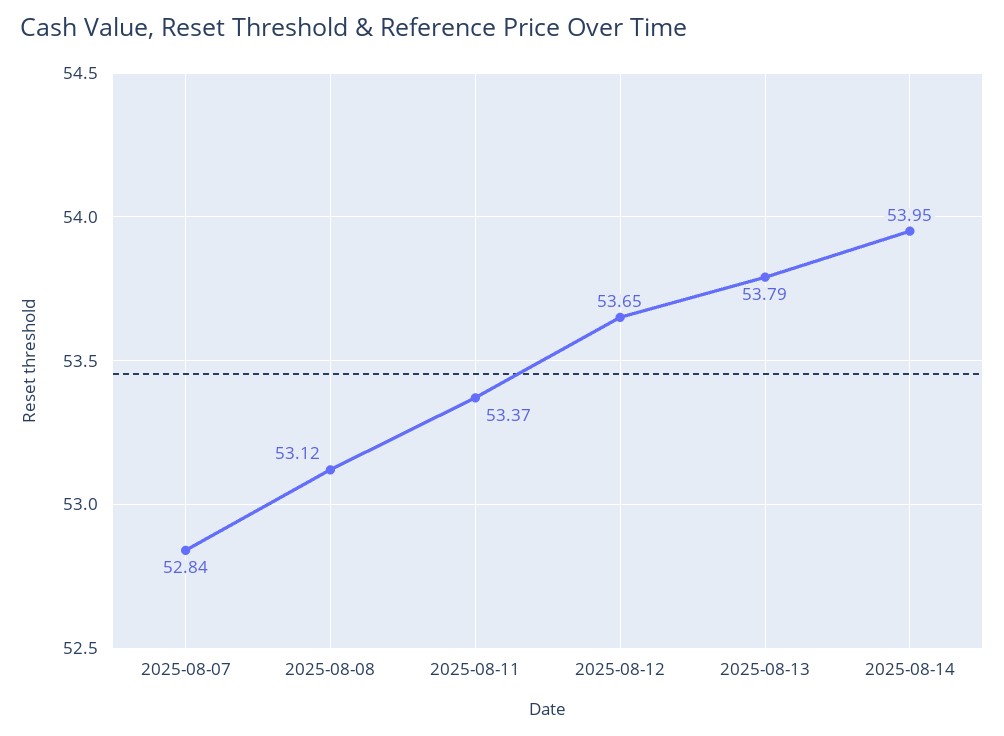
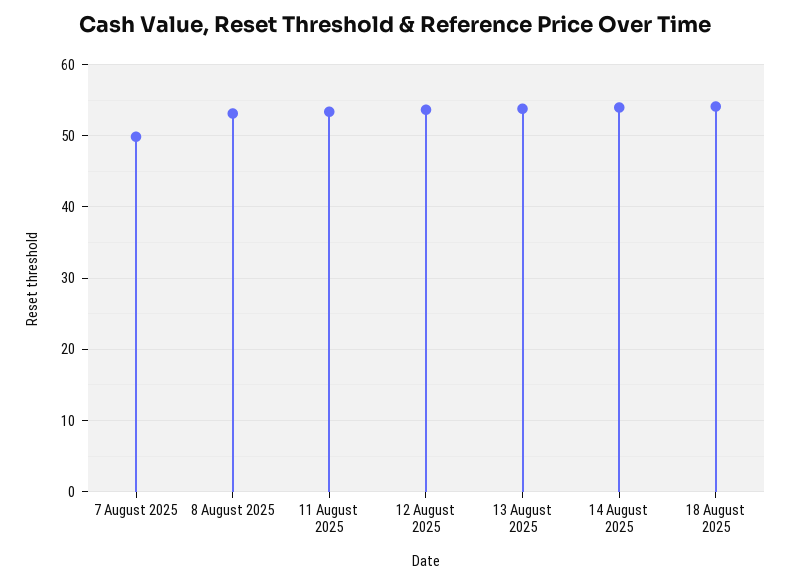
2025-08-07: 52.84 -> 50
18 August 2025: none -> 54

